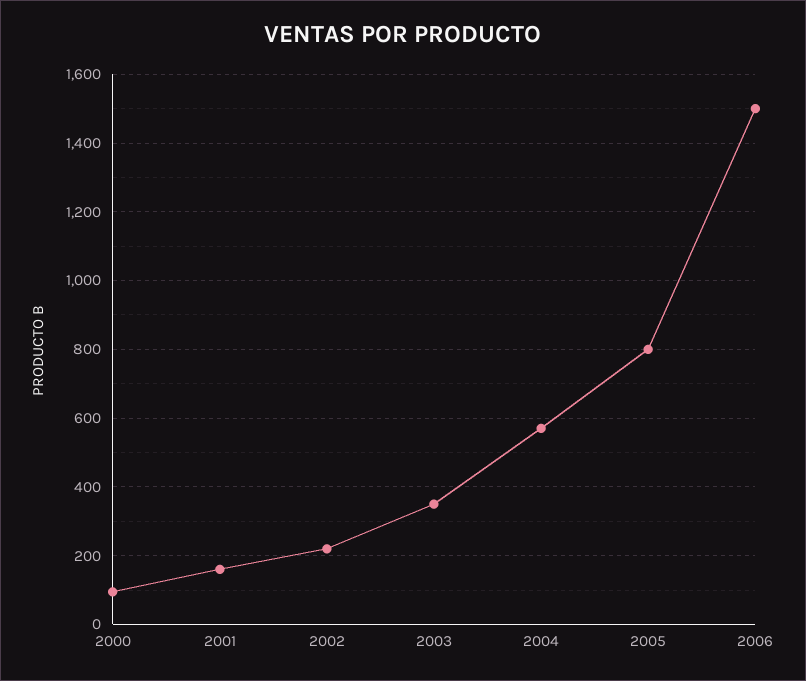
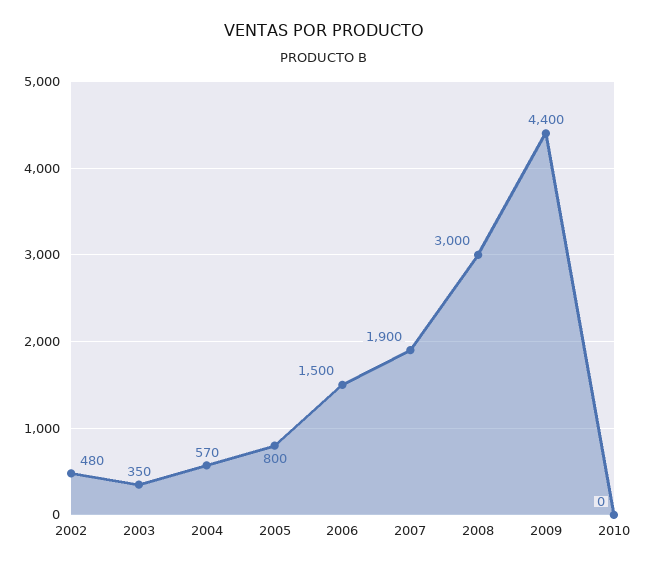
2000: 100 -> none
2001: 160 -> none
2002: 220 -> 480
2007: none -> 1900
2008: none -> 3000
2009: none -> 4400
2010: none -> 0

